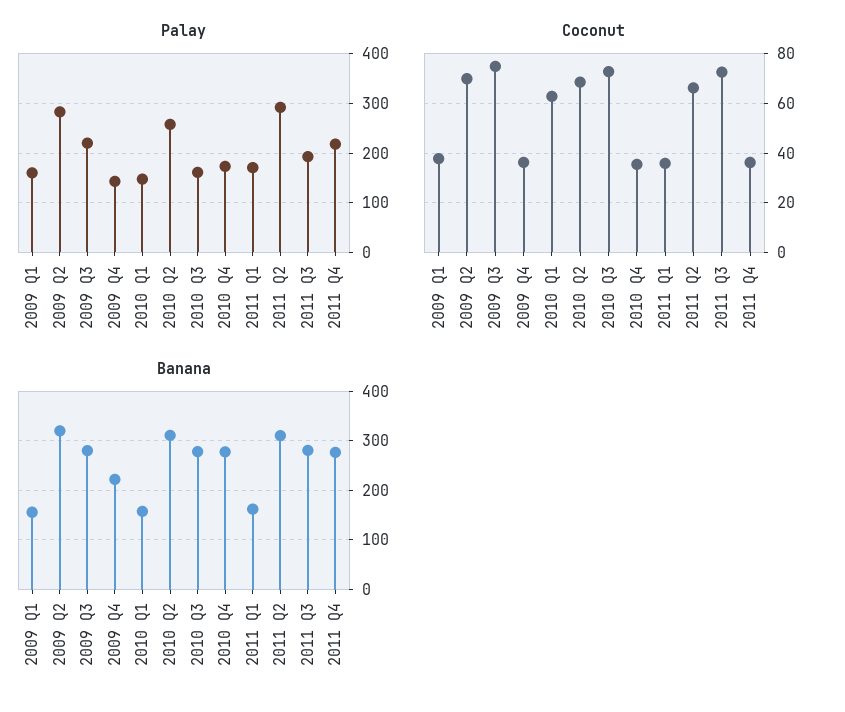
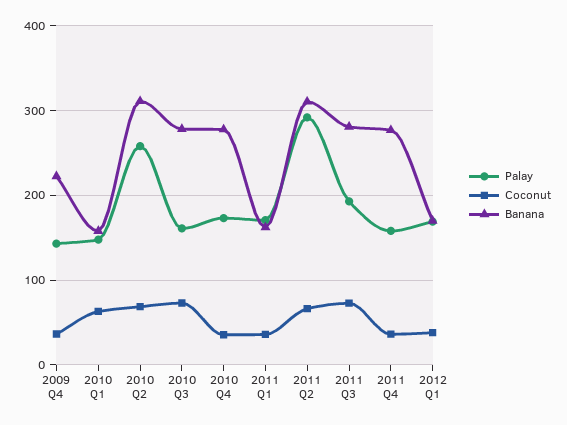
Palay, 2009 Q1: 160 -> none
Palay, 2009 Q2: 280 -> none
Palay, 2009 Q3: 220 -> none
Palay, 2011 Q4: 220 -> 160
Coconut, 2009 Q1: 37.5 -> none
Coconut, 2009 Q2: 70 -> none
Coconut, 2009 Q3: 75 -> none
Banana, 2009 Q1: 160 -> none
Banana, 2009 Q2: 320 -> none
Banana, 2009 Q3: 280 -> none
Palay, 2012 Q1: none -> 170
Coconut, 2012 Q1: none -> 40
Banana, 2012 Q1: none -> 170

